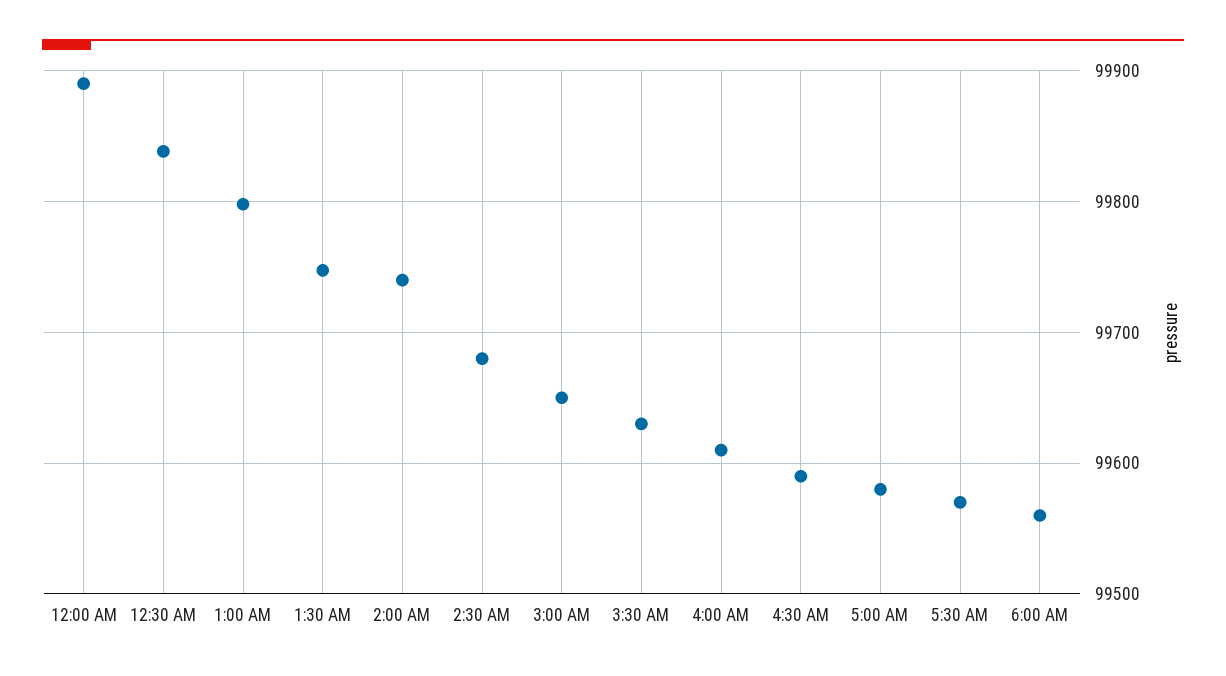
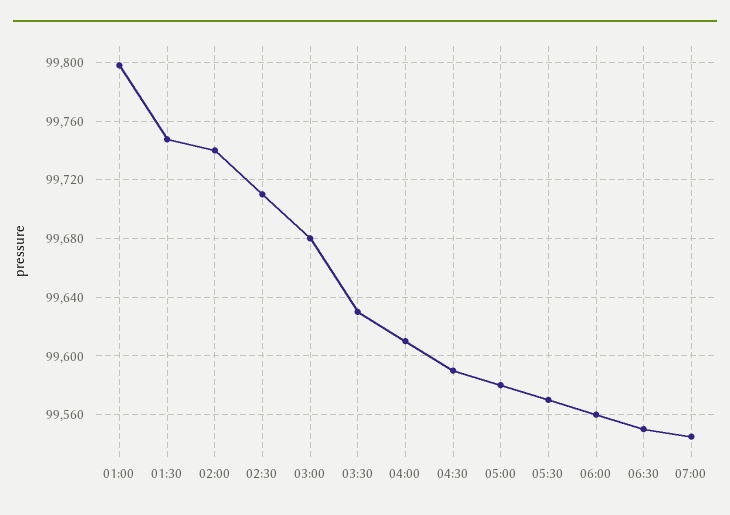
12:00 AM: 99890 -> none
12:30 AM: 99840 -> none
2:30 AM: 99680 -> 99710
3:00 AM: 99650 -> 99680
06:30: none -> 99550
07:00: none -> 99545

